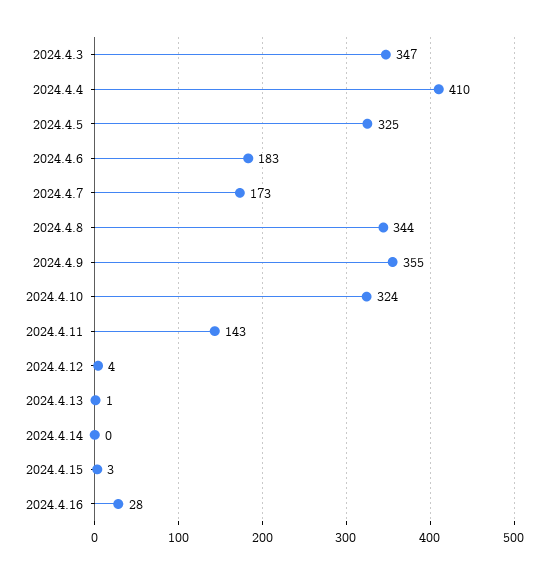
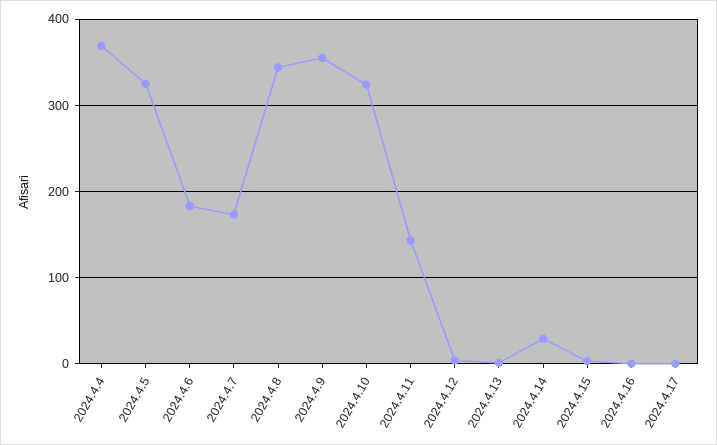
2024.4.3: 347 -> none
2024.4.4: 410 -> 370
2024.4.14: 0 -> 30
2024.4.16: 28 -> 0
2024.4.17: none -> 0

